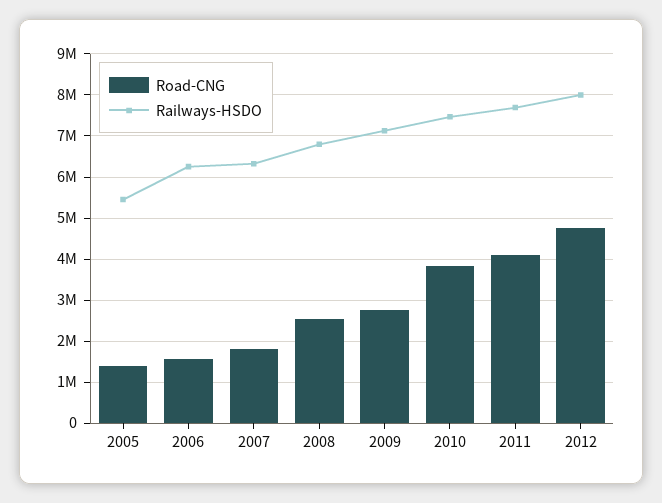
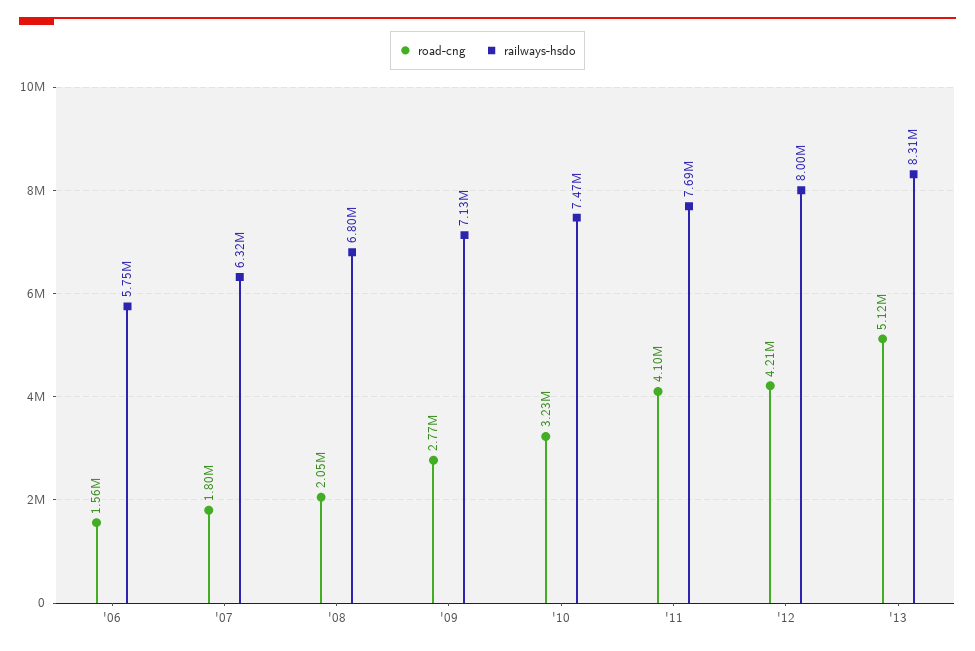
Road-CNG, 2005: 1400000 -> none
Railways-HSDO, 2005: 5400000 -> none
Railways-HSDO, 2006: 6200000 -> 5750000
Road-CNG, 2008: 2600000 -> 2050000
Road-CNG, 2010: 3800000 -> 3230000
Road-CNG, 2012: 4800000 -> 4210000
Road-CNG, '13: none -> 5120000
Railways-HSDO, '13: none -> 8310000

